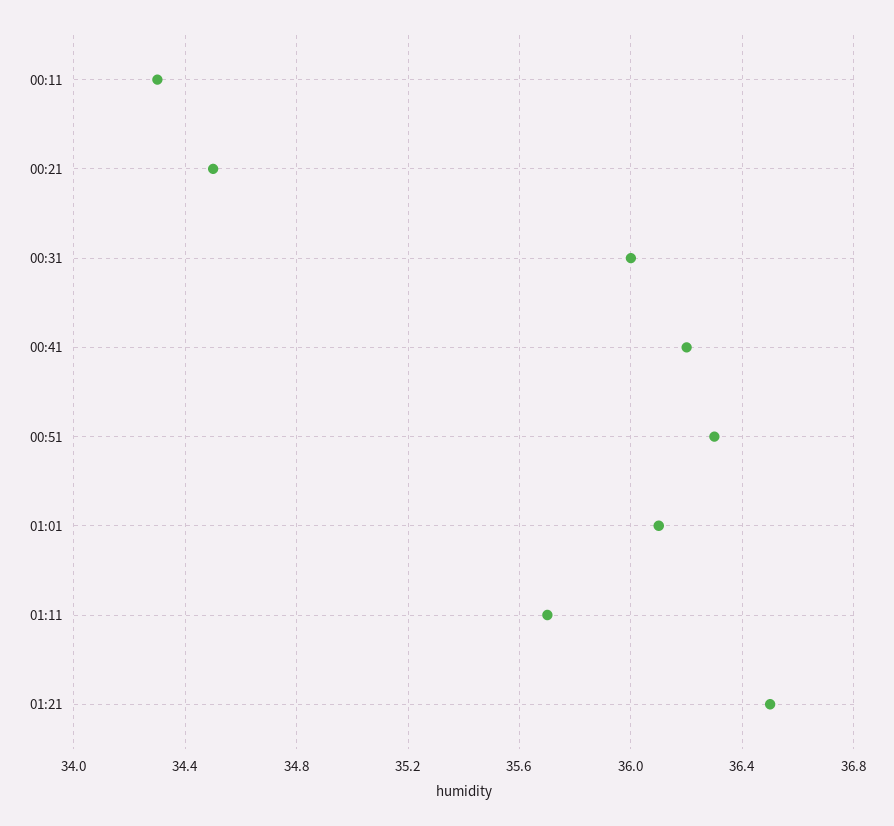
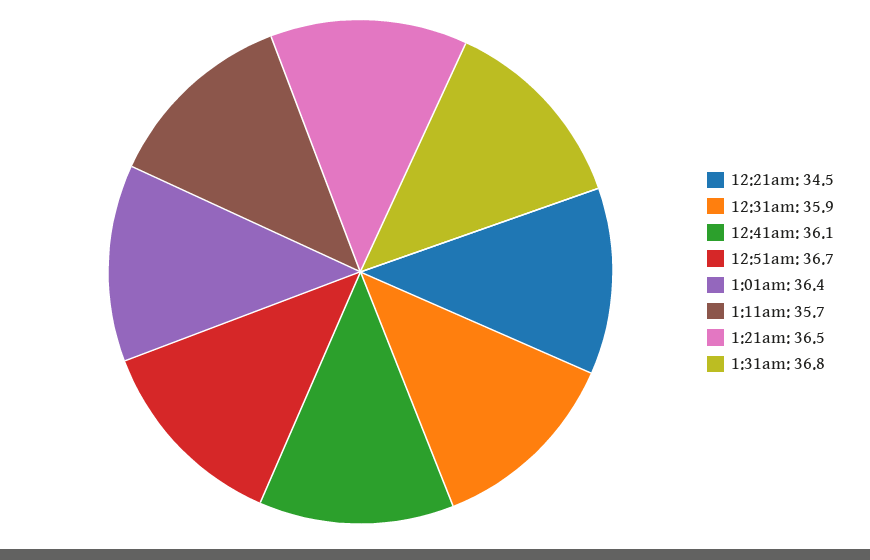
00:11: 34.3 -> none
00:31: 36 -> 35.9
00:41: 36.2 -> 36.1
00:51: 36.3 -> 36.7
01:01: 36.1 -> 36.4
1:31am: none -> 36.8

